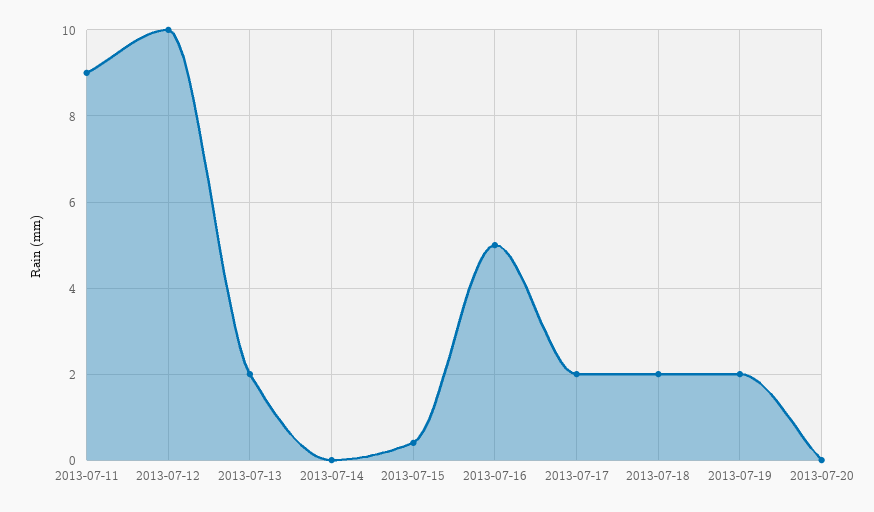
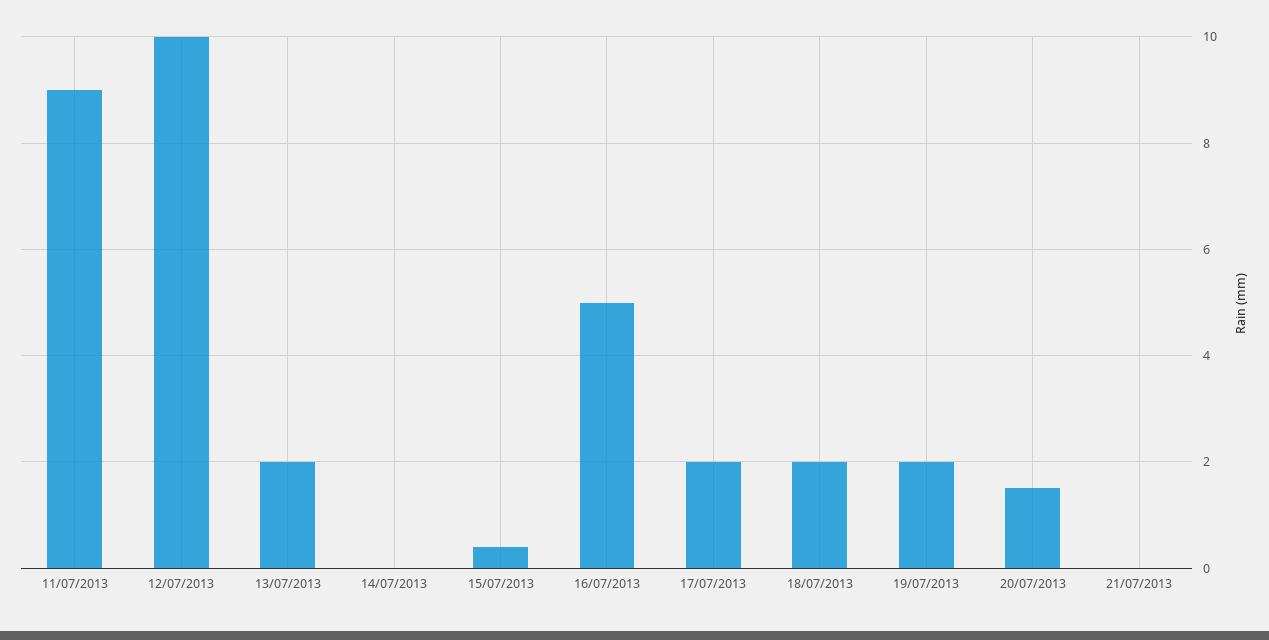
2013-07-20: 0 -> 1.5
21/07/2013: none -> 0

